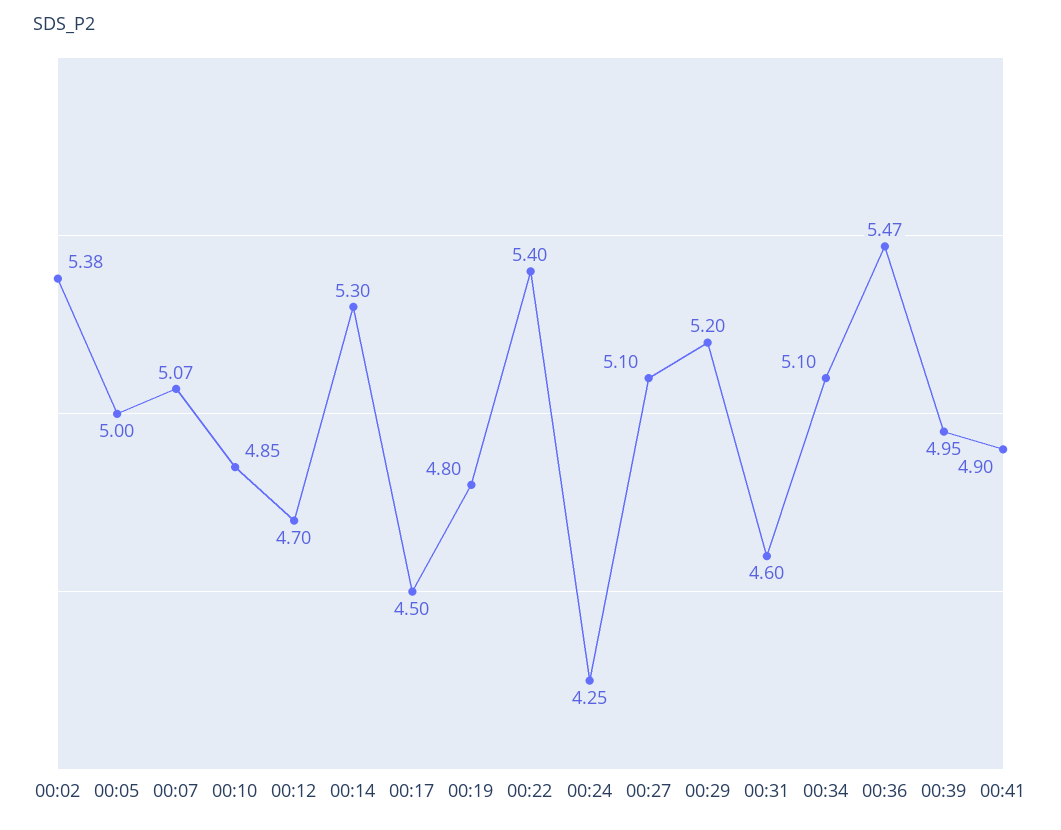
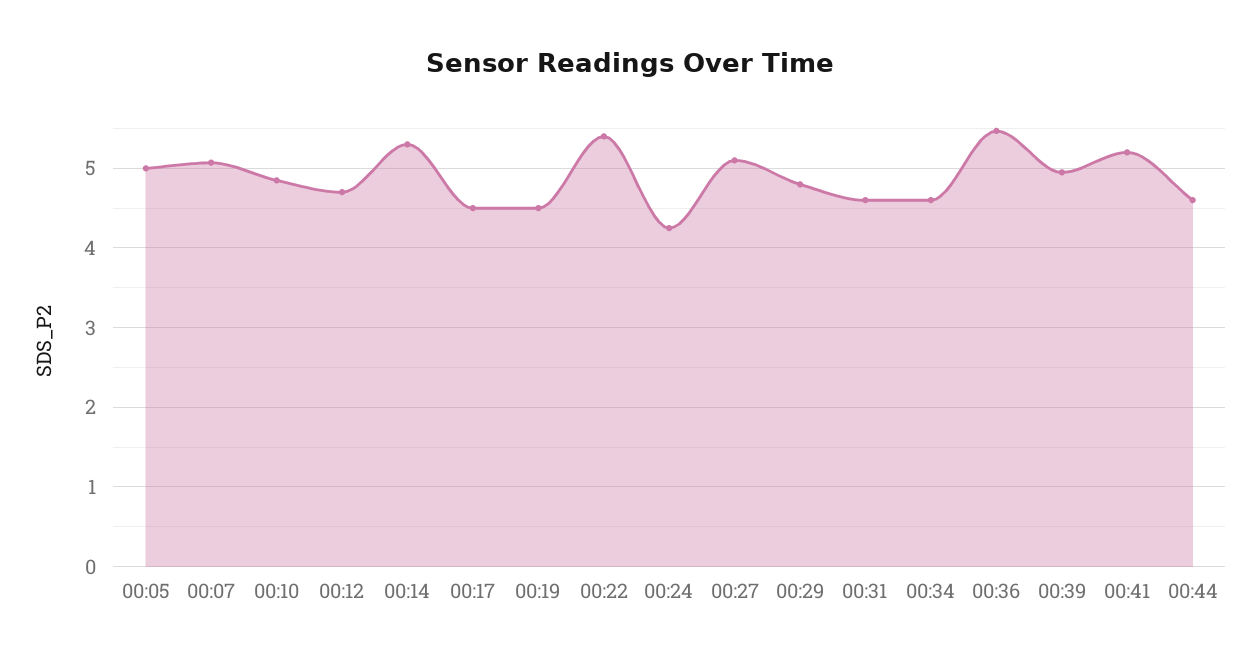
00:02: 5.38 -> none
00:19: 4.8 -> 4.5
00:29: 5.2 -> 4.8
00:34: 5.1 -> 4.6
00:41: 4.9 -> 5.2
00:44: none -> 4.6

